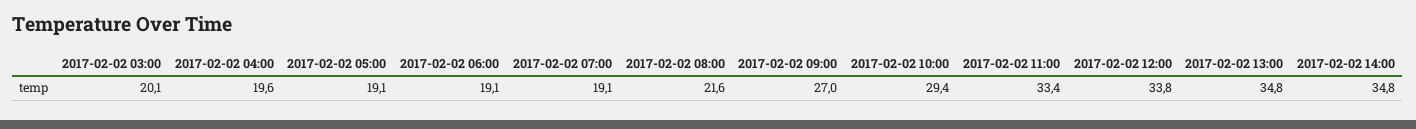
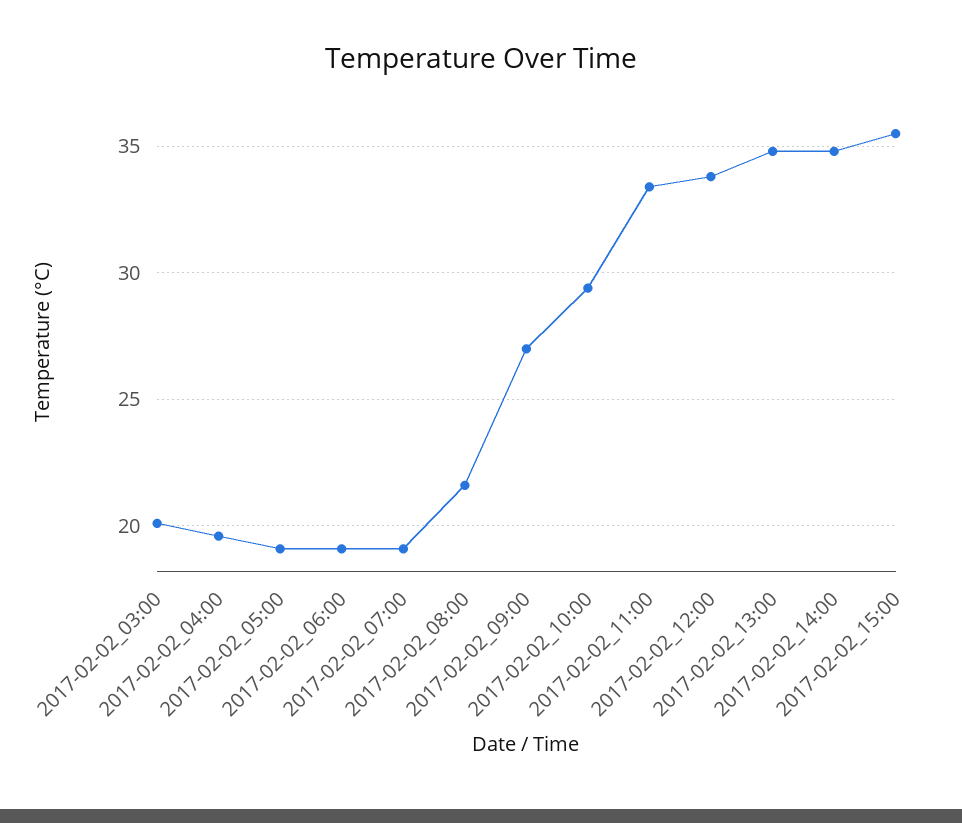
2017-02-02_15:00: none -> 35.5

